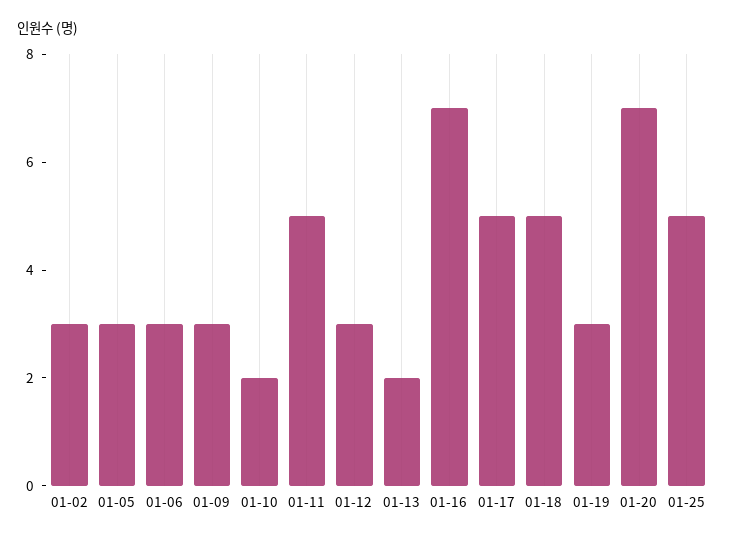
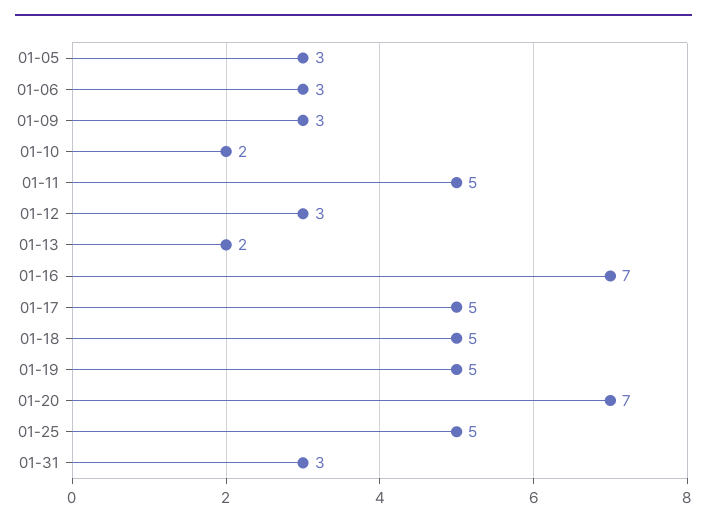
01-02: 3 -> none
01-19: 3 -> 5
01-31: none -> 3

